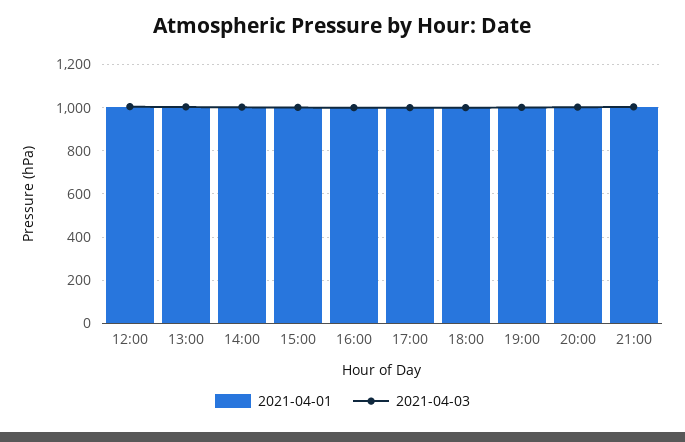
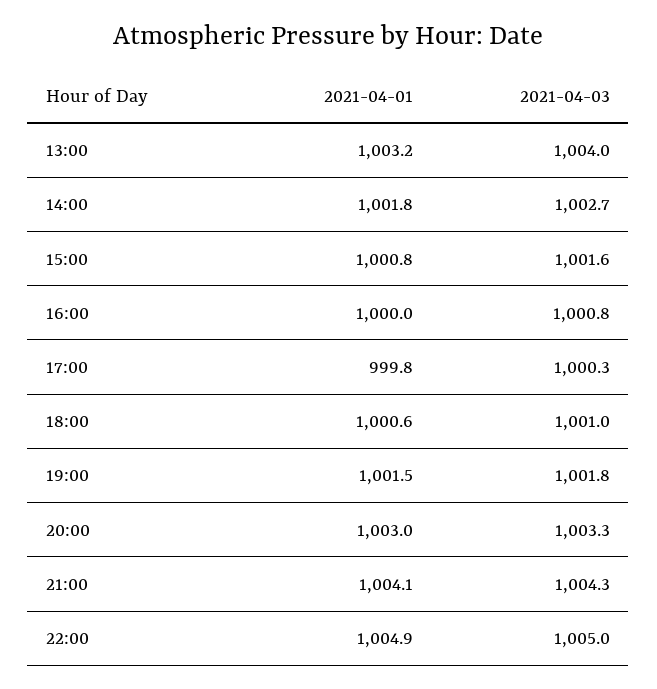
2021-04-01, 12:00: 1000 -> none
2021-04-03, 12:00: 1000 -> none
2021-04-01, 22:00: none -> 1004.9
2021-04-03, 22:00: none -> 1005

